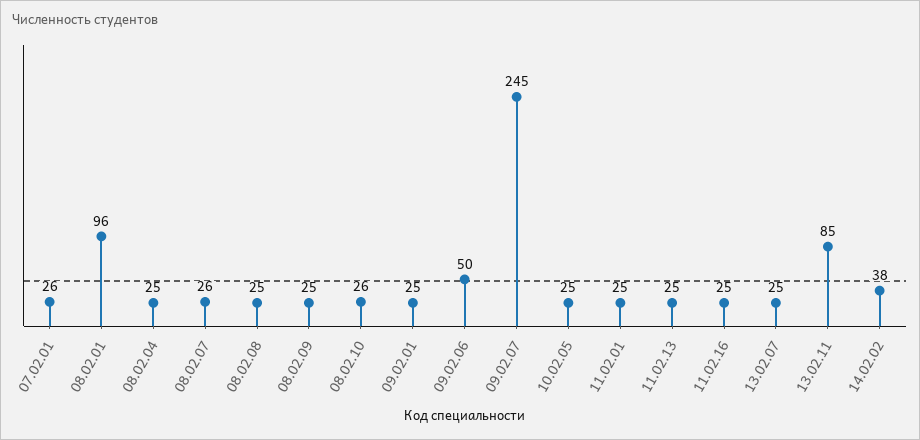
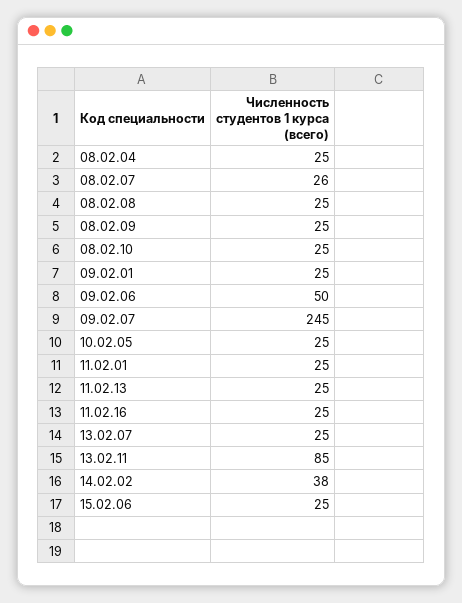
07.02.01: 26 -> none
08.02.01: 96 -> none
08.02.10: 26 -> 25
15.02.06: none -> 25

